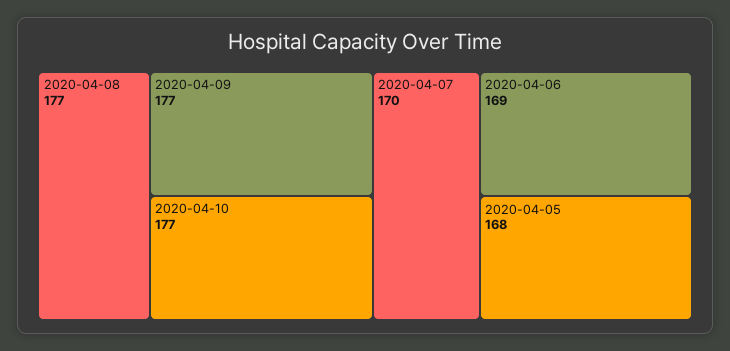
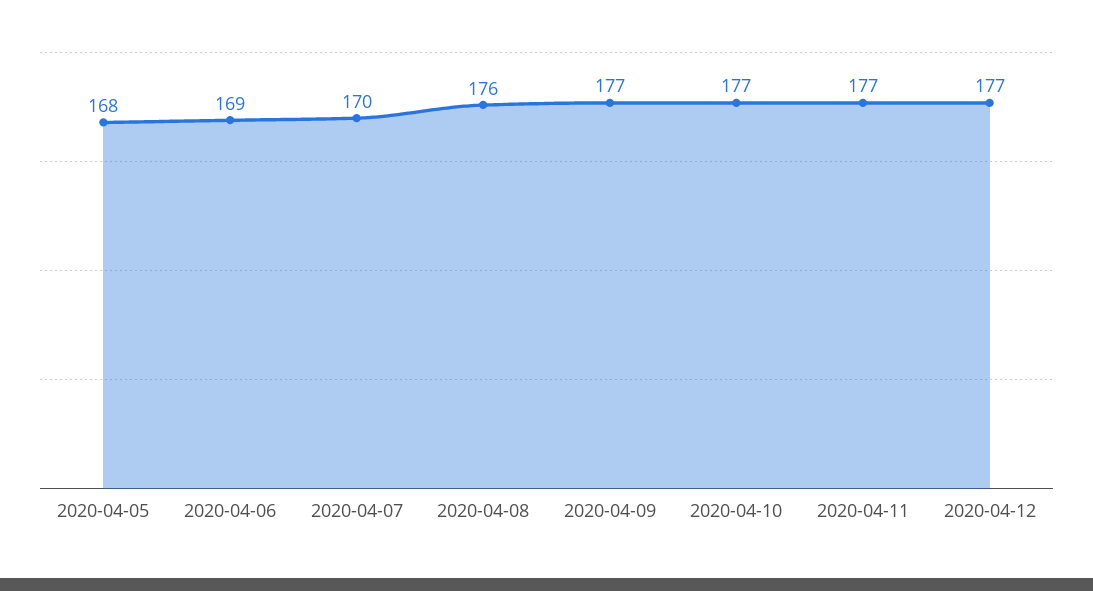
2020-04-08: 177 -> 176
2020-04-11: none -> 177
2020-04-12: none -> 177

